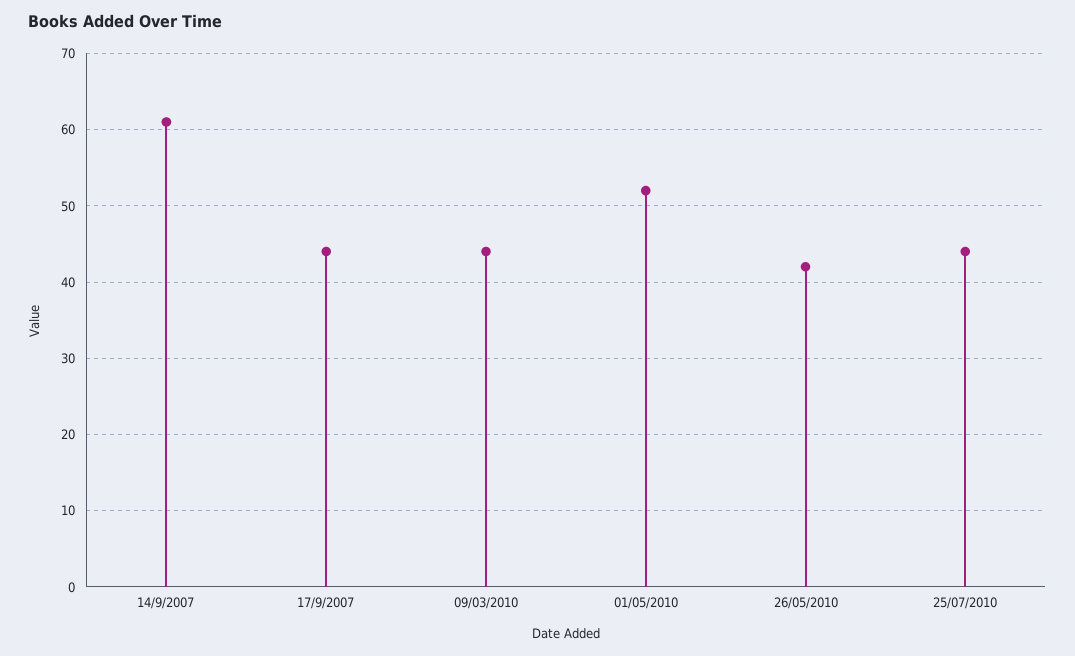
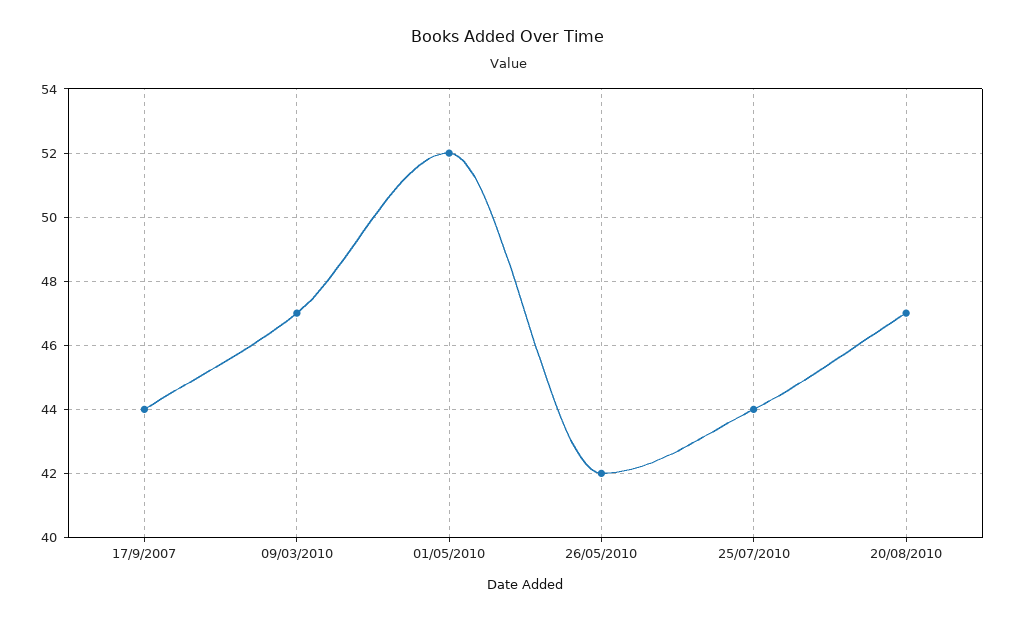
14/9/2007: 61 -> none
09/03/2010: 44 -> 47
20/08/2010: none -> 47

